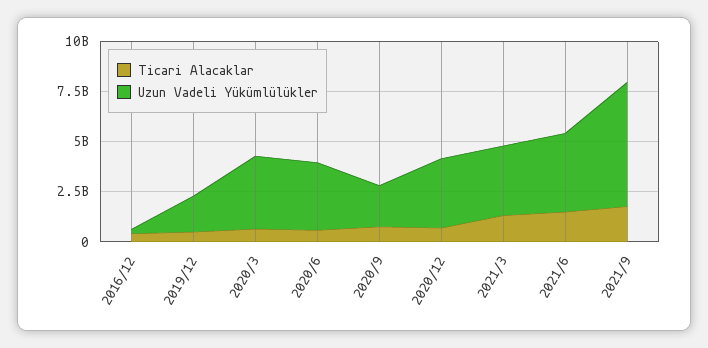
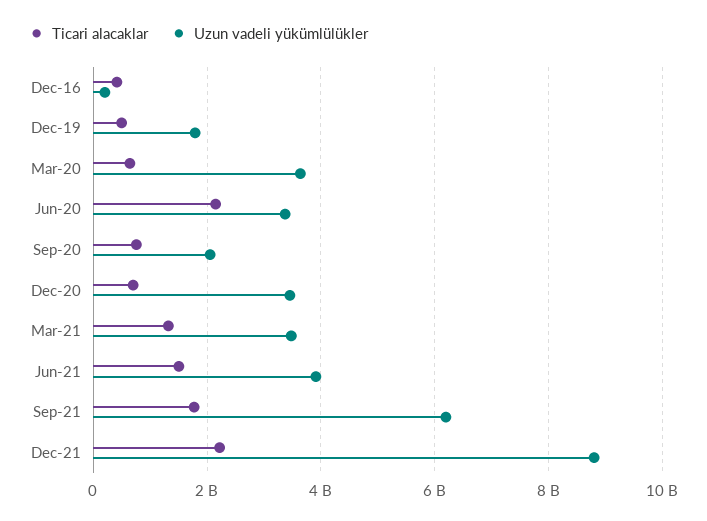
Ticari Alacaklar, 2020/6: 500000000 -> 2200000000
Ticari Alacaklar, Dec-21: none -> 2200000000
Uzun Vadeli Yükümlülükler, Dec-21: none -> 8800000000

